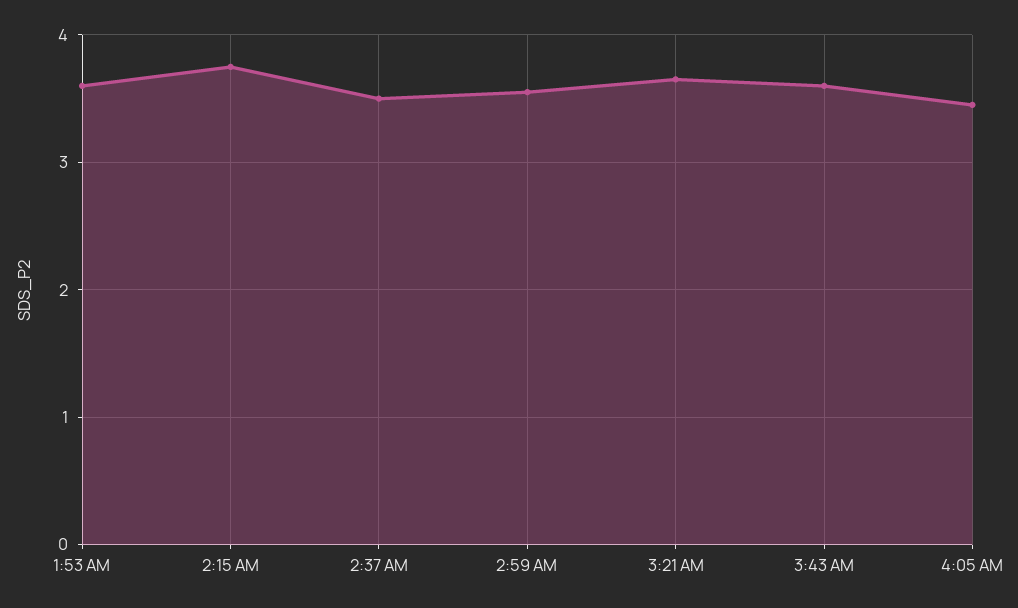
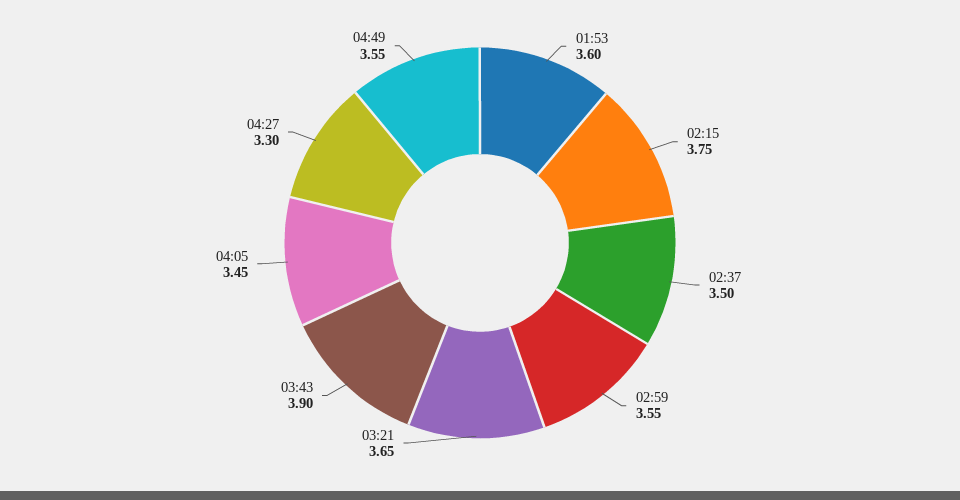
3:43 AM: 3.6 -> 3.9
04:27: none -> 3.3
04:49: none -> 3.55

